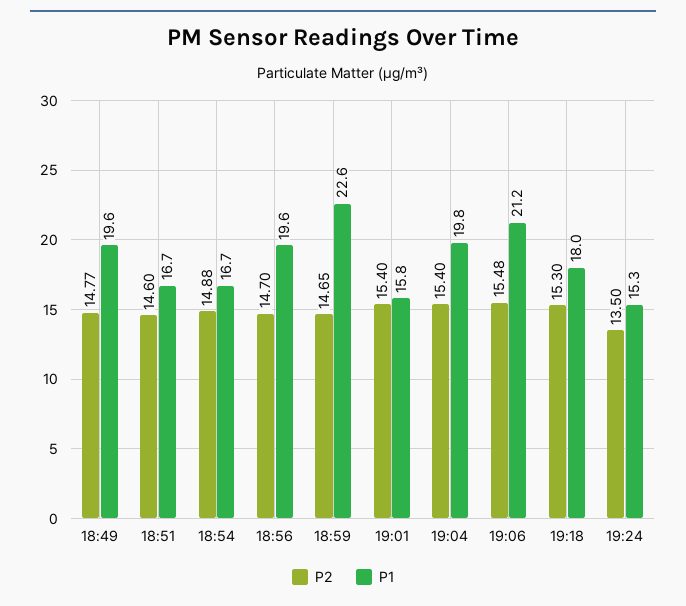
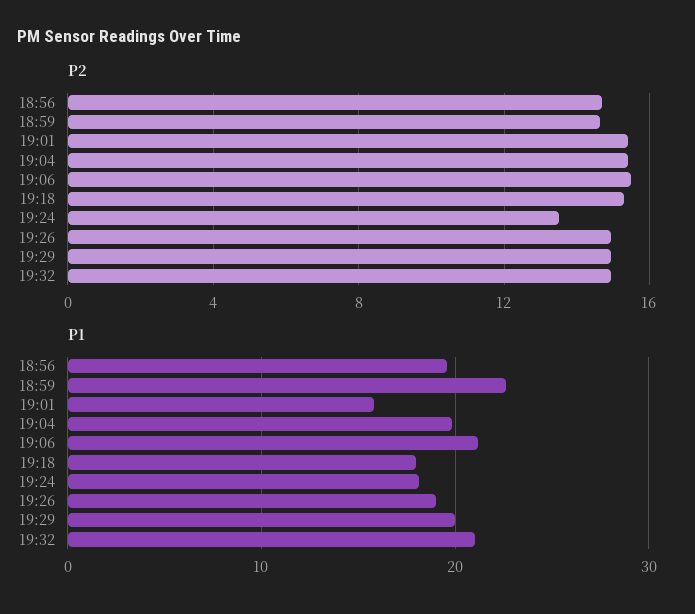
P2, 18:49: 14.77 -> none
P1, 18:49: 19.6 -> none
P2, 18:51: 14.6 -> none
P1, 18:51: 16.7 -> none
P2, 18:54: 14.88 -> none
P1, 18:54: 16.7 -> none
P1, 19:24: 15.3 -> 18
P2, 19:26: none -> 15
P2, 19:29: none -> 15
P2, 19:32: none -> 15
P1, 19:26: none -> 19
P1, 19:29: none -> 20
P1, 19:32: none -> 21

